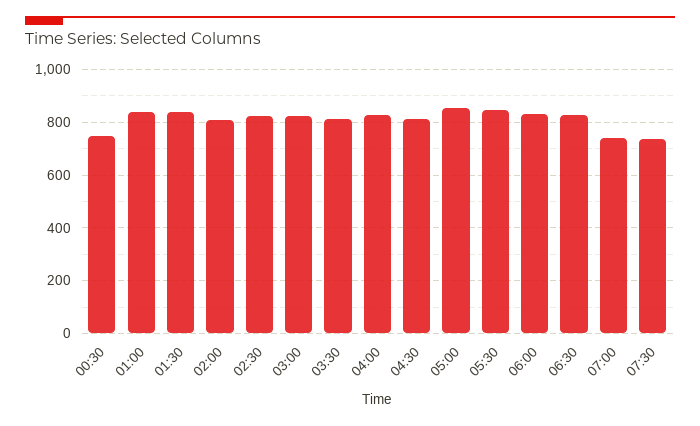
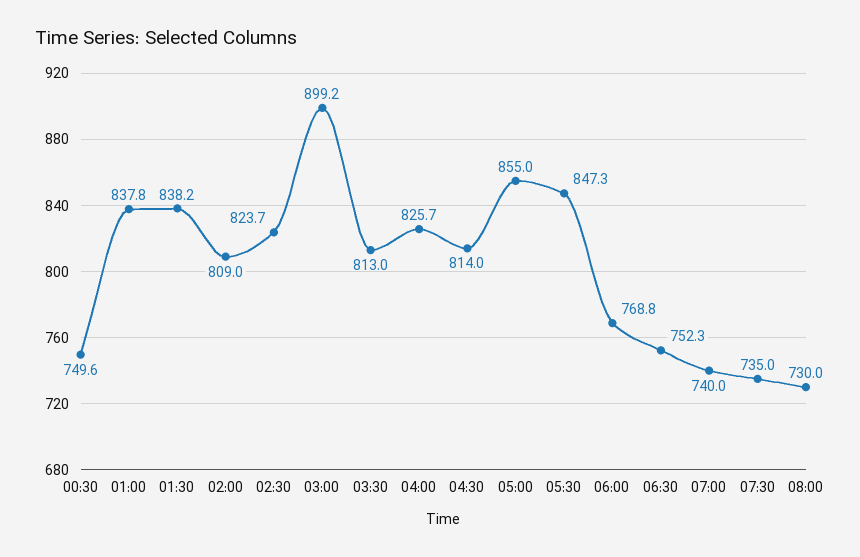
03:00: 825 -> 899.2
06:00: 825 -> 768.8
06:30: 825 -> 752.3
08:00: none -> 730

